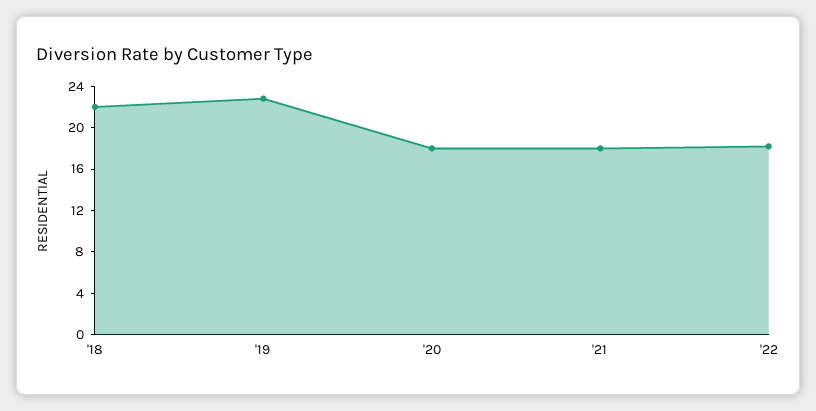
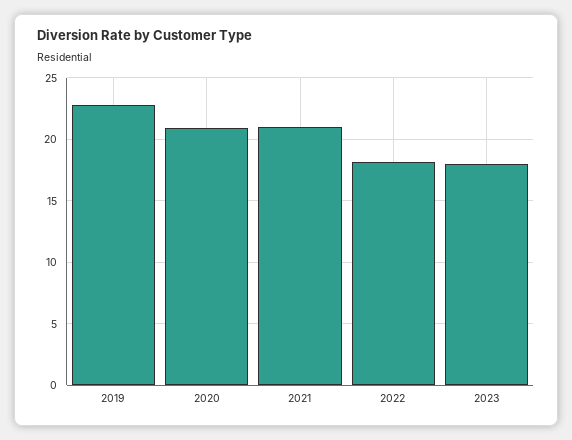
'18: 22 -> none
'20: 18 -> 21
'21: 18 -> 21
2023: none -> 18

